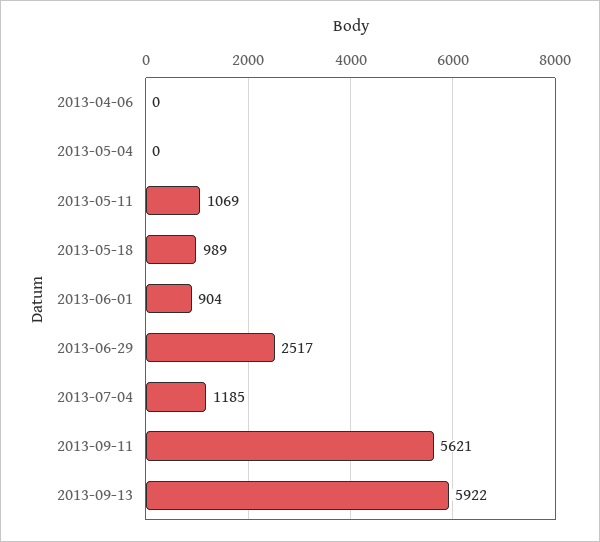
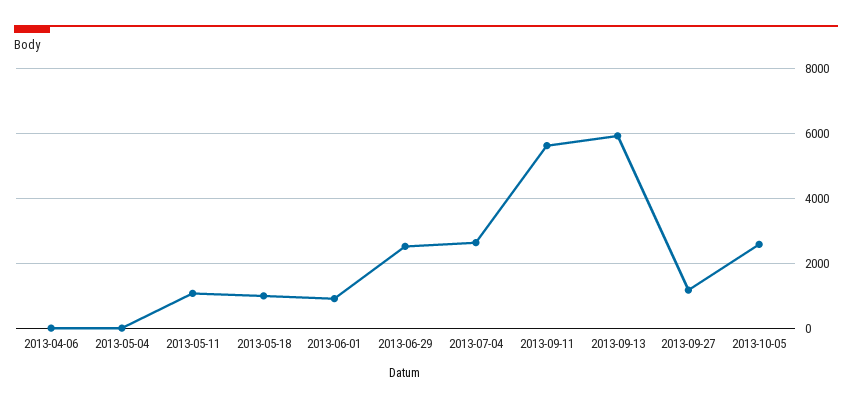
2013-07-04: 1185 -> 2600
2013-09-27: none -> 1200
2013-10-05: none -> 2600

